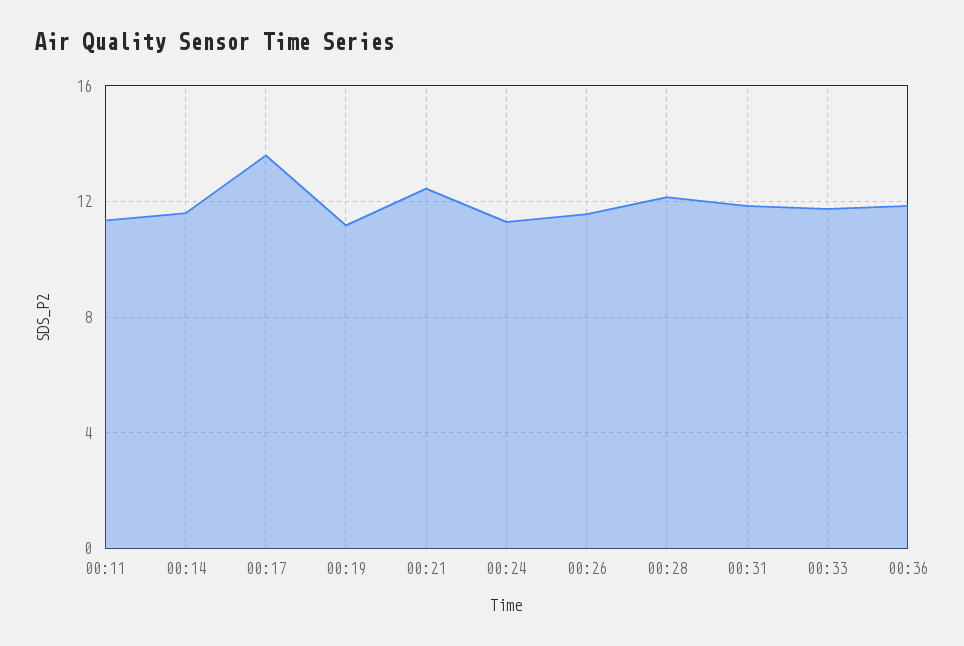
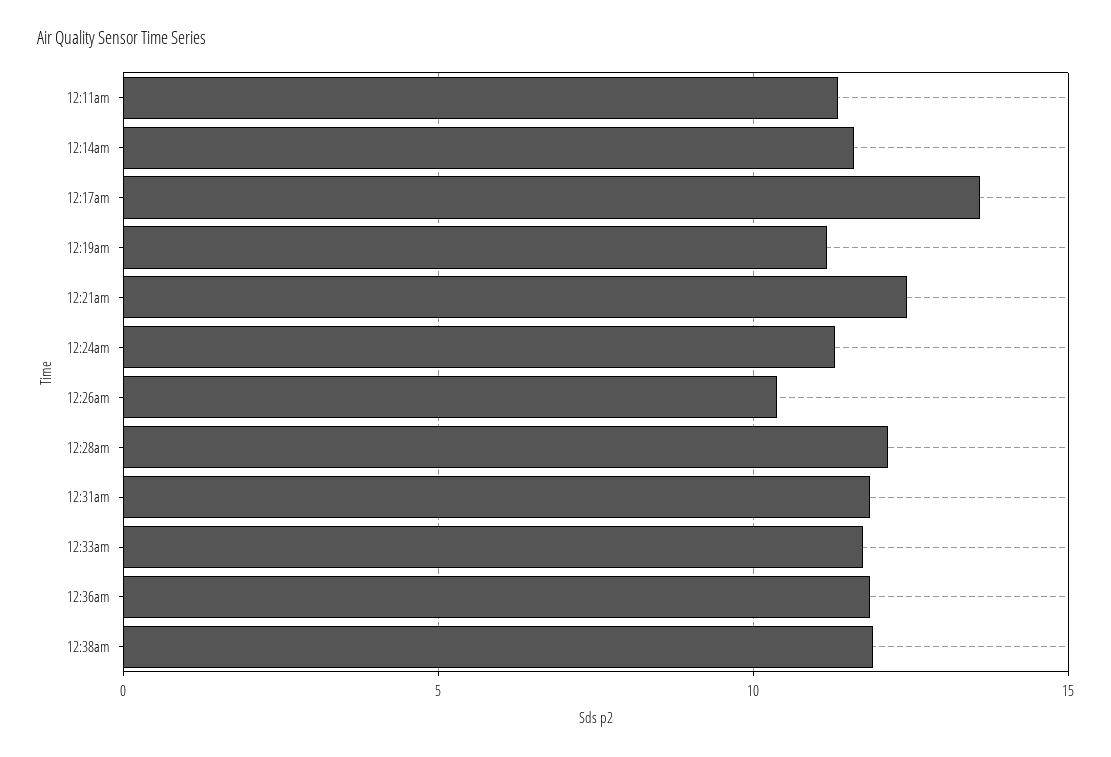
00:26: 11.5 -> 10.5
12:38am: none -> 12

